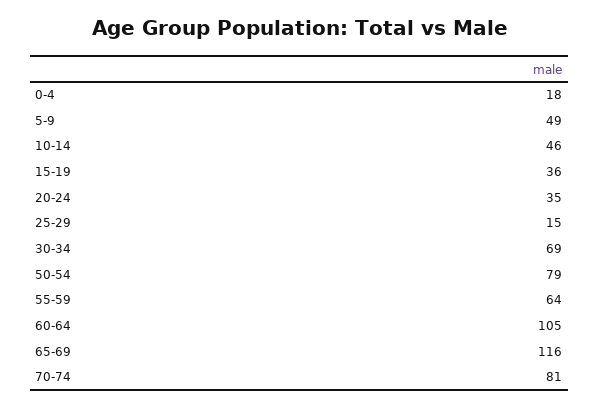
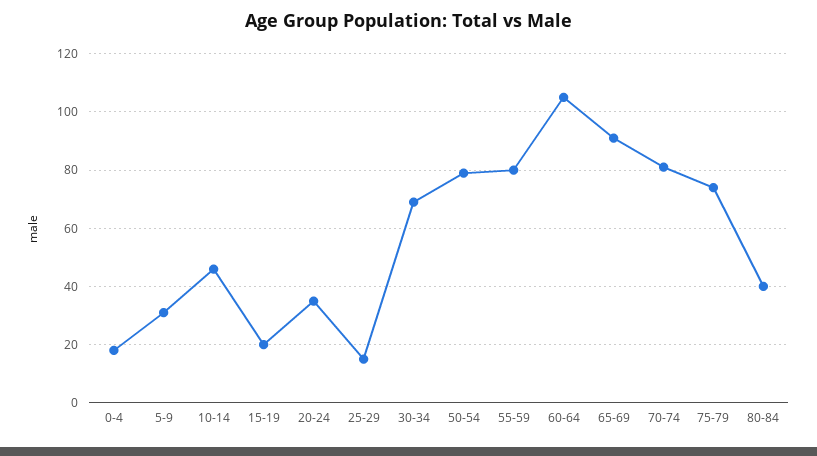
5-9: 49 -> 30
15-19: 36 -> 20
55-59: 64 -> 80
65-69: 116 -> 90
75-79: none -> 75
80-84: none -> 40

